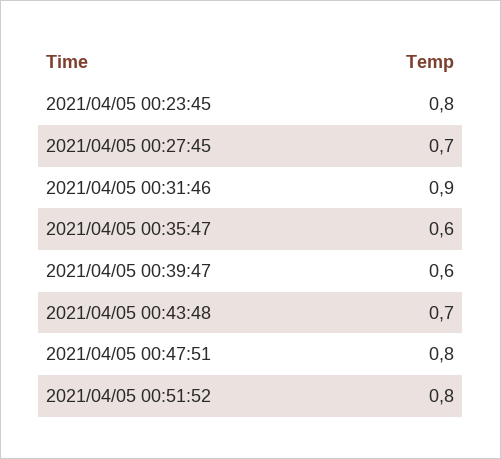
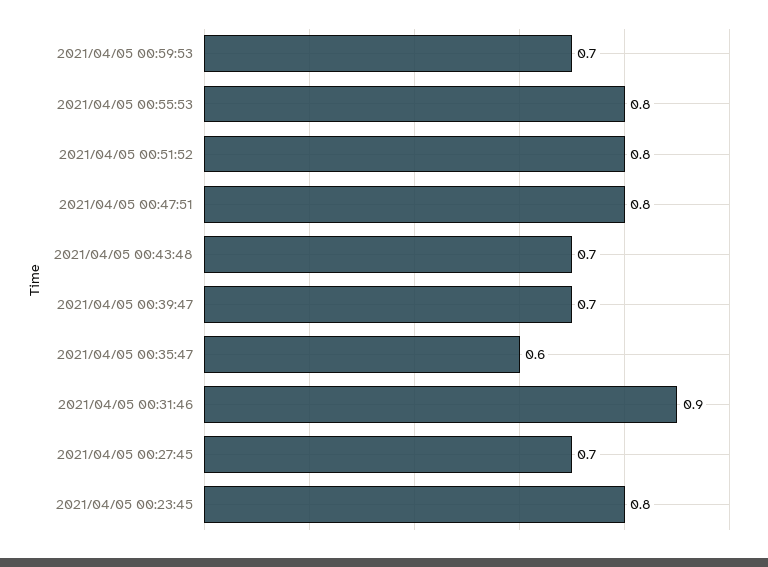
2021/04/05 00:39:47: 0.6 -> 0.7
2021/04/05 00:59:53: none -> 0.7
2021/04/05 00:55:53: none -> 0.8

